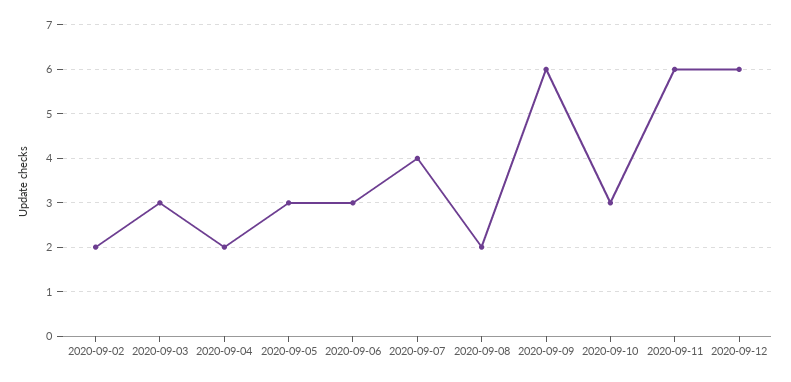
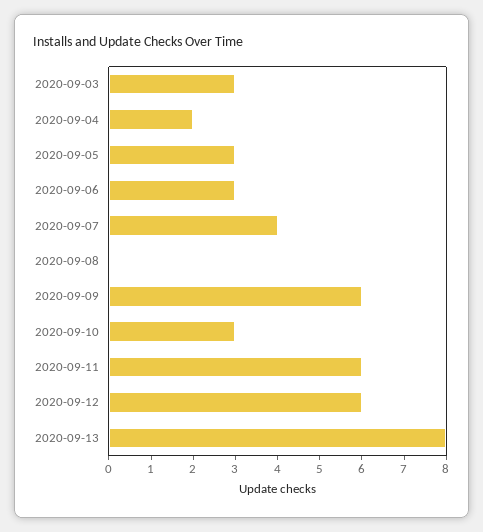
2020-09-02: 2 -> none
2020-09-08: 2 -> 0
2020-09-13: none -> 8

